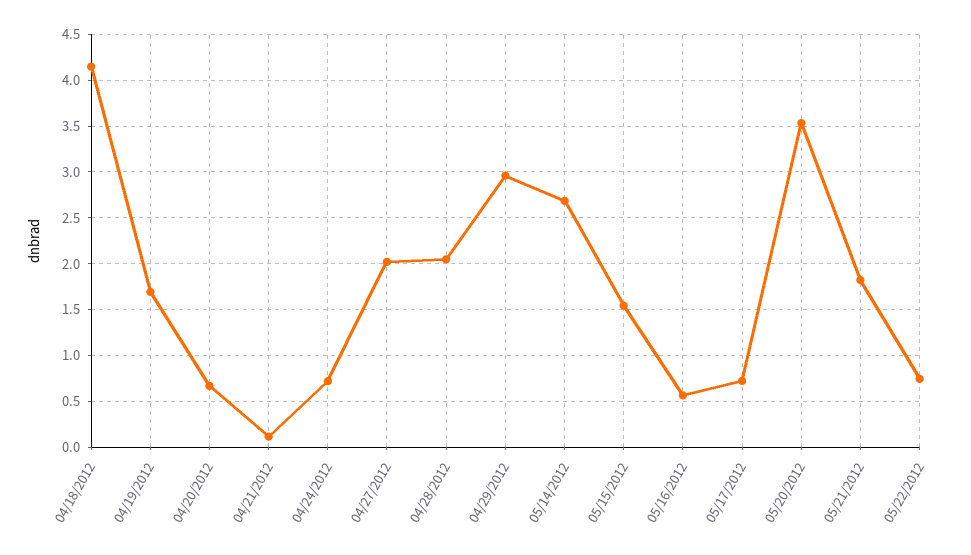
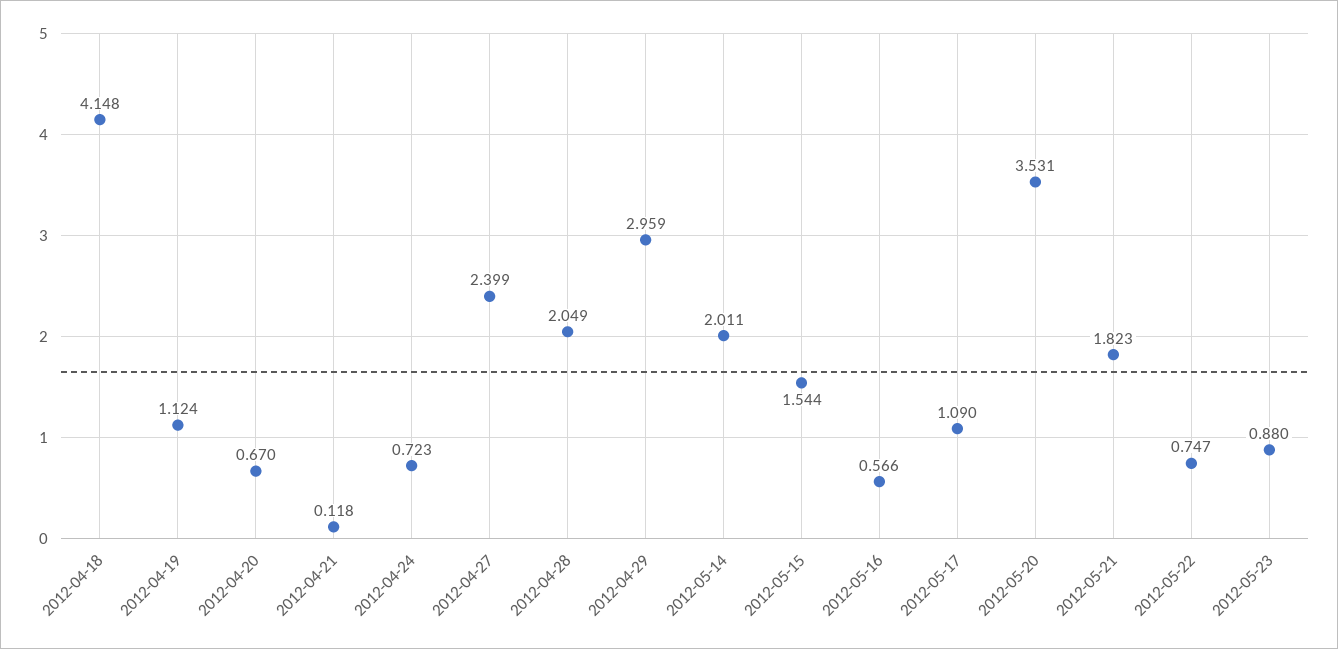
04/19/2012: 1.7 -> 1.124
04/27/2012: 2 -> 2.399
05/14/2012: 2.7 -> 2.011
05/17/2012: 0.7 -> 1.09
2012-05-23: none -> 0.88

